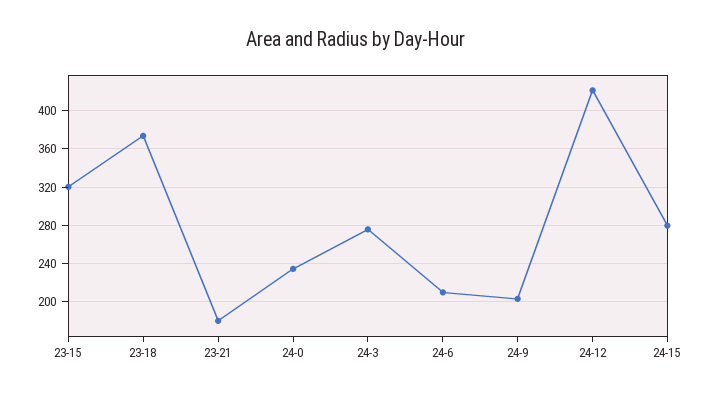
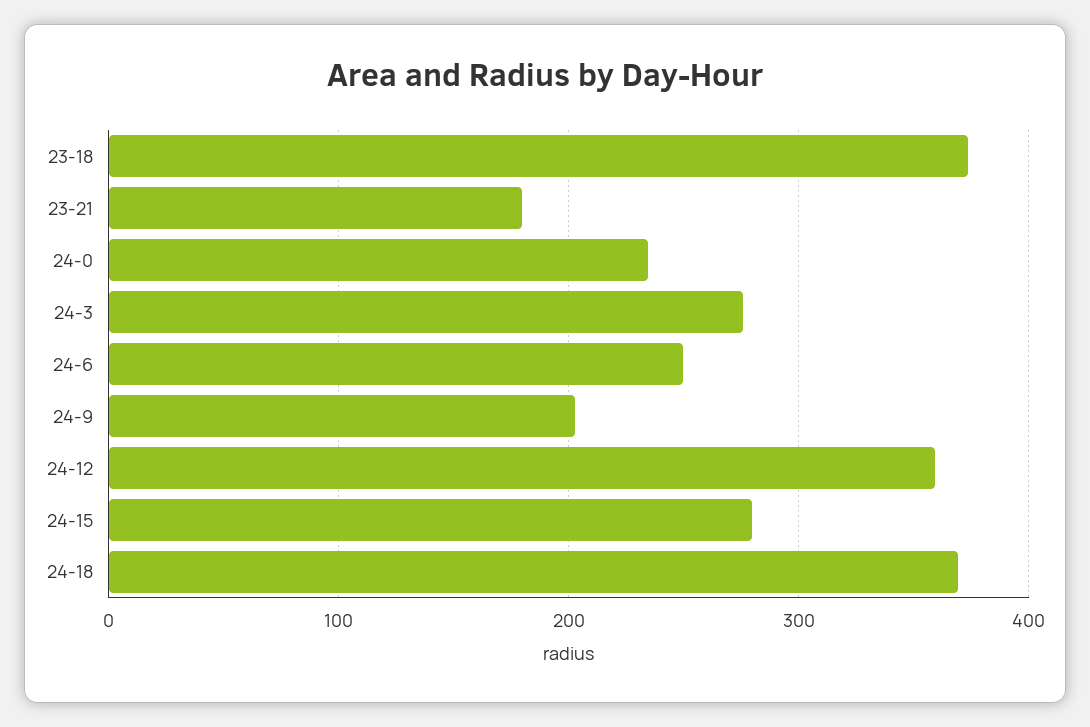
23-15: 320 -> none
24-6: 210 -> 250
24-12: 420 -> 360
24-18: none -> 370

